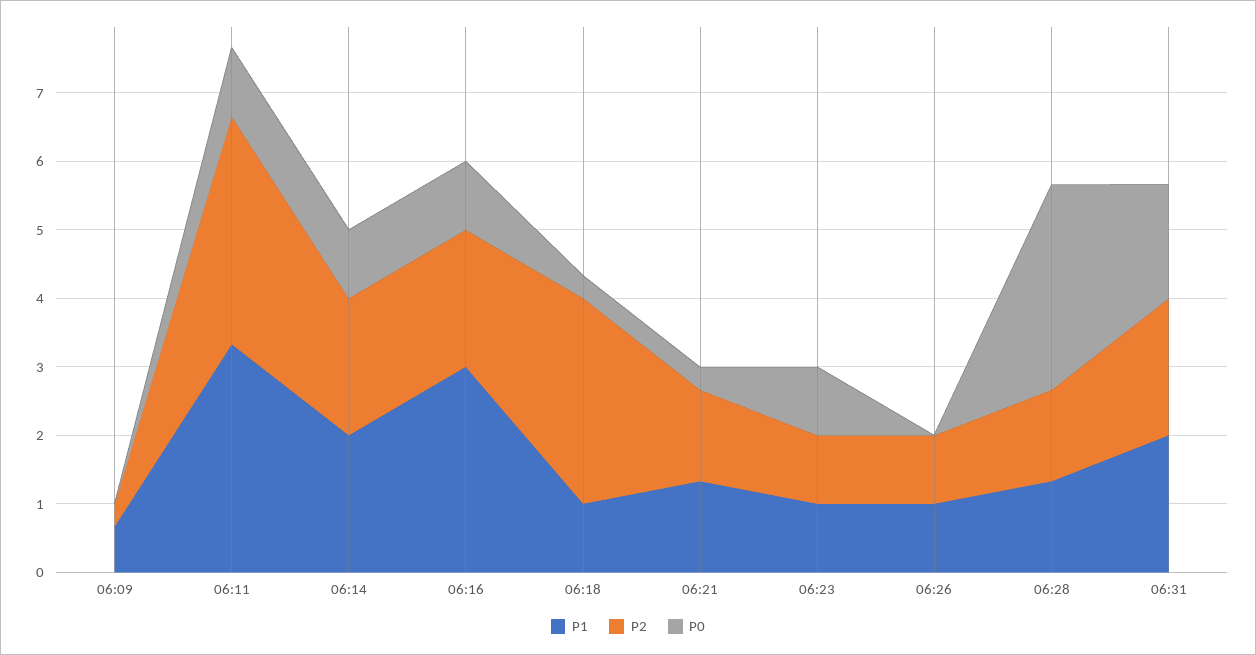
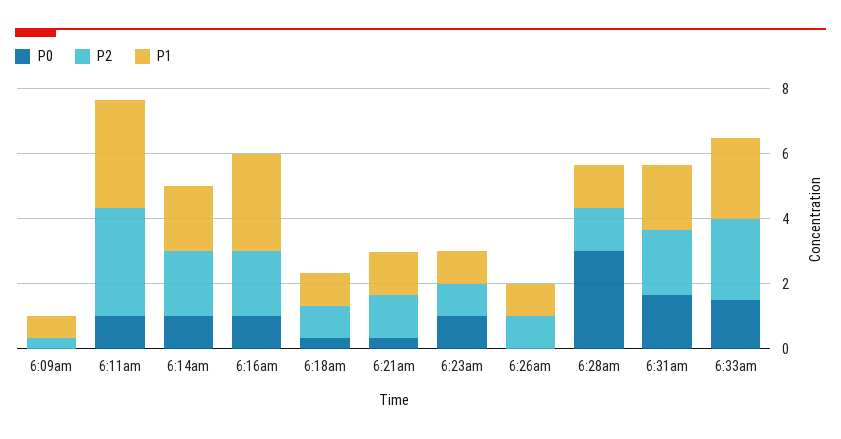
P2, 06:18: 3 -> 1
P0, 6:33am: none -> 1.5
P2, 6:33am: none -> 2.5
P1, 6:33am: none -> 2.5

